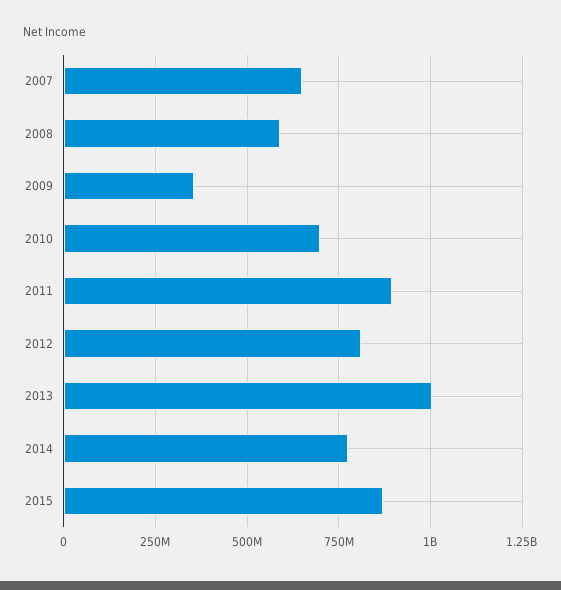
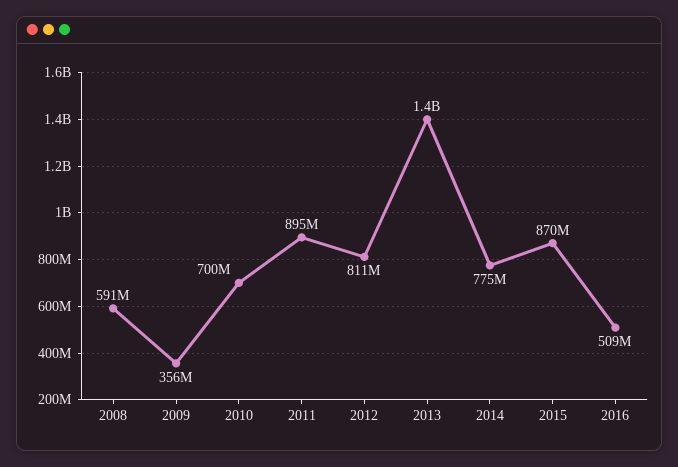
2007: 650000000 -> none
2013: 1000000000 -> 1400000000
2016: none -> 509000000

